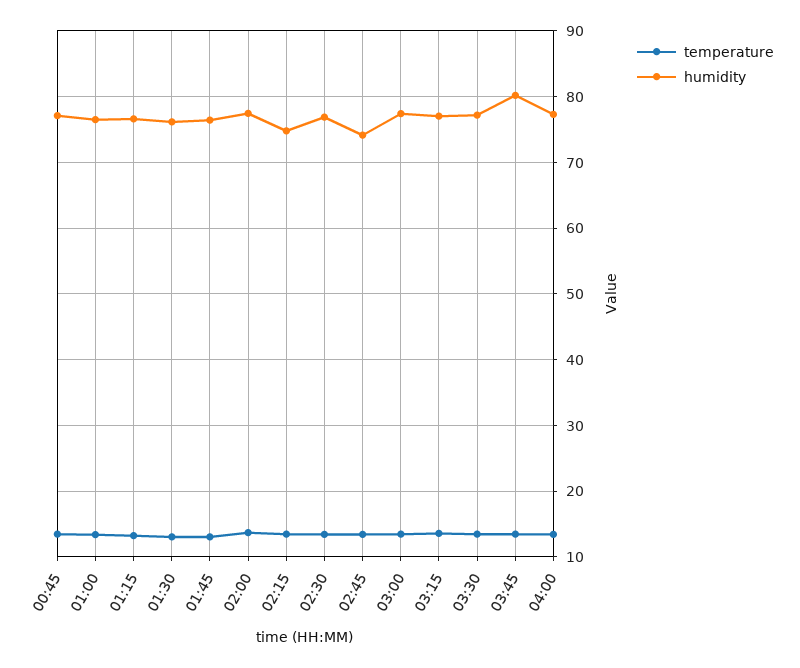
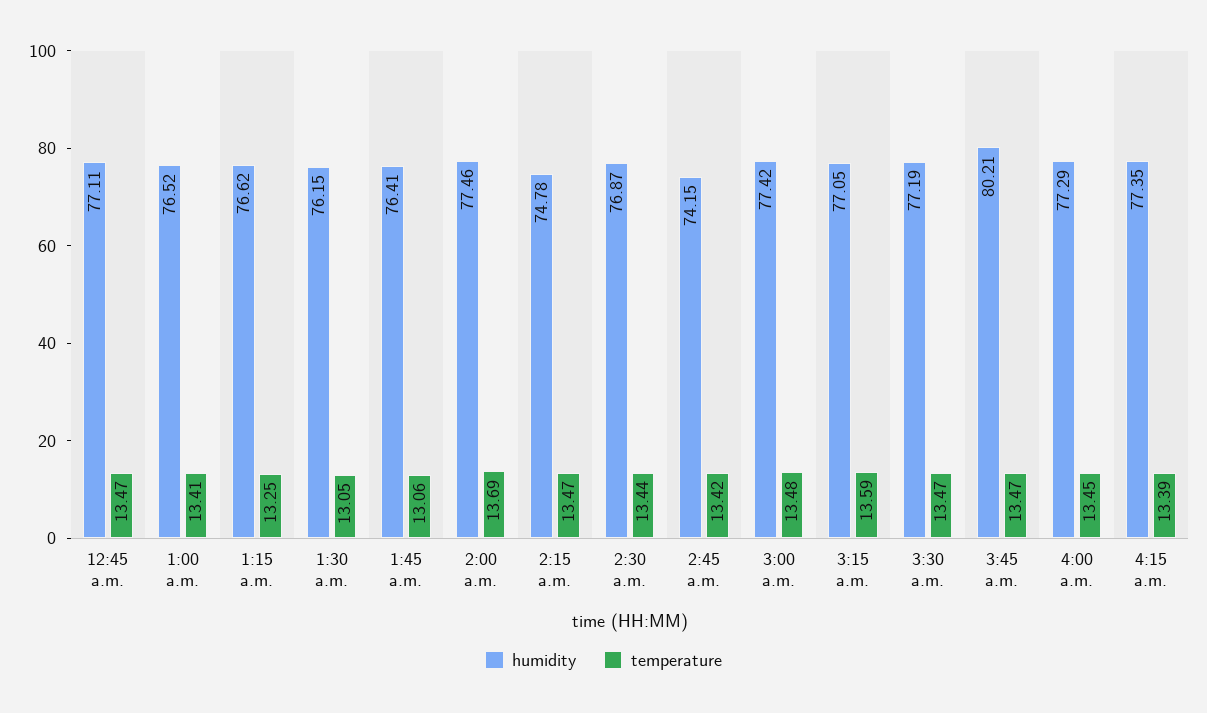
humidity, 4:15 a.m.: none -> 77.35
temperature, 4:15 a.m.: none -> 13.39

